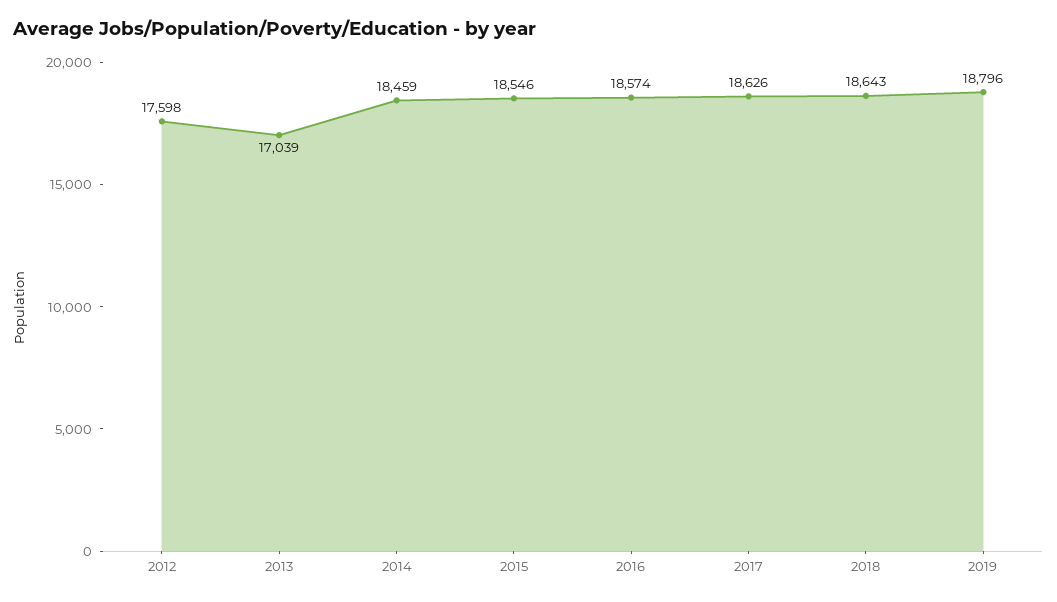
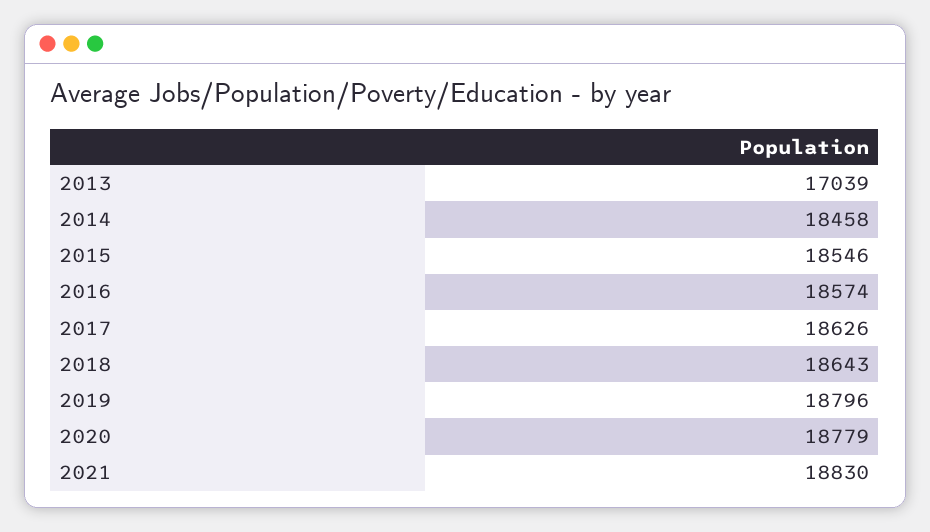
2012: 17598 -> none
2014: 18459 -> 18458
2020: none -> 18779
2021: none -> 18830

